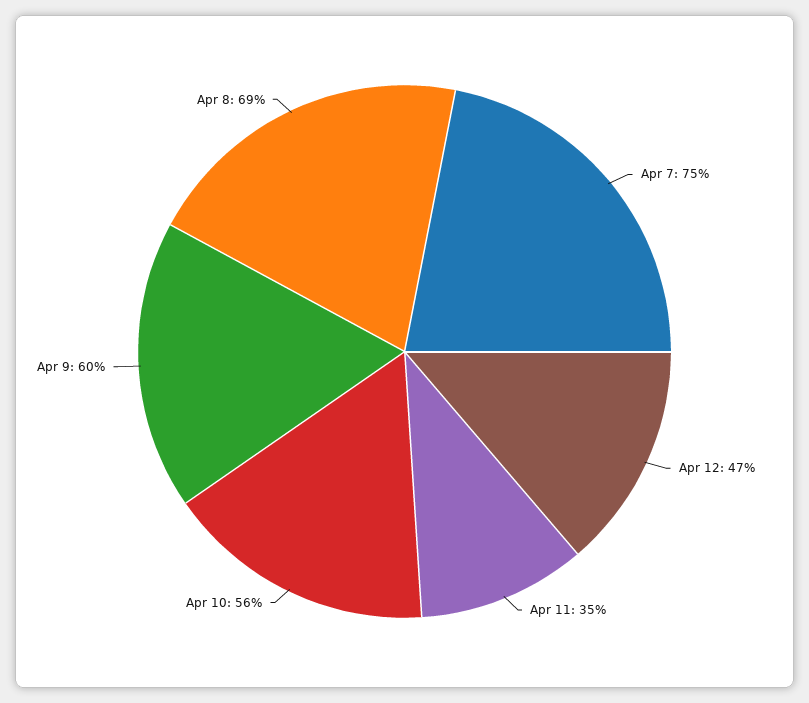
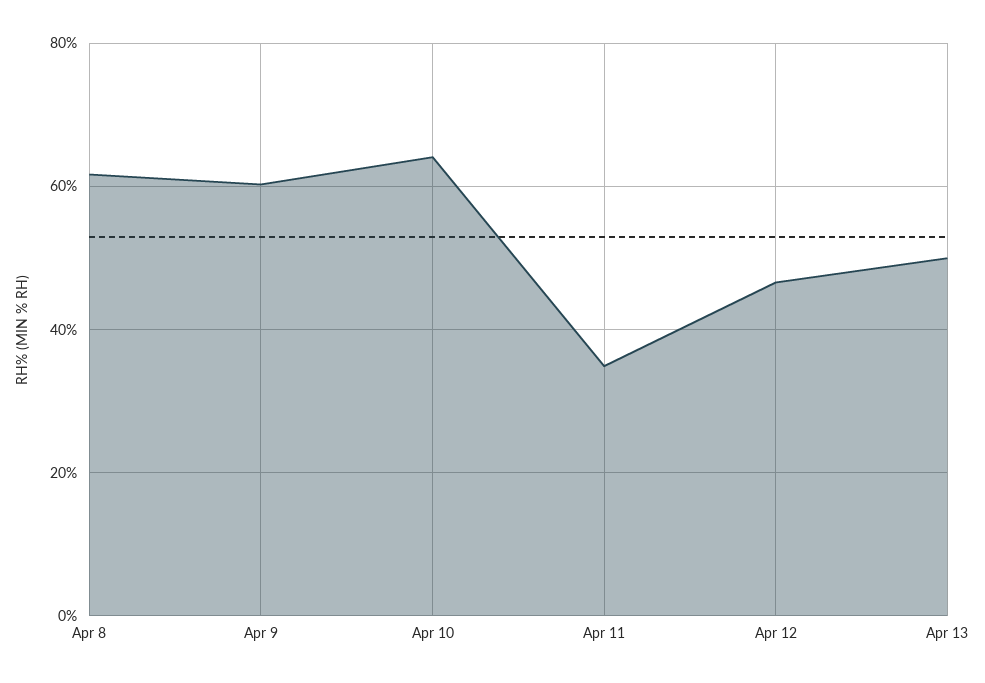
Apr 7: 75 -> none
Apr 10: 56 -> 64
Apr 8: 69 -> 62
Apr 13: none -> 50

